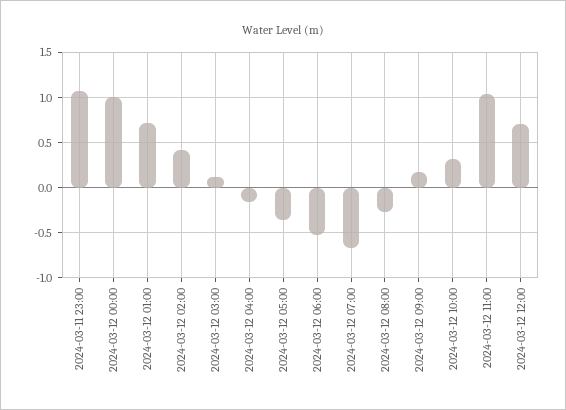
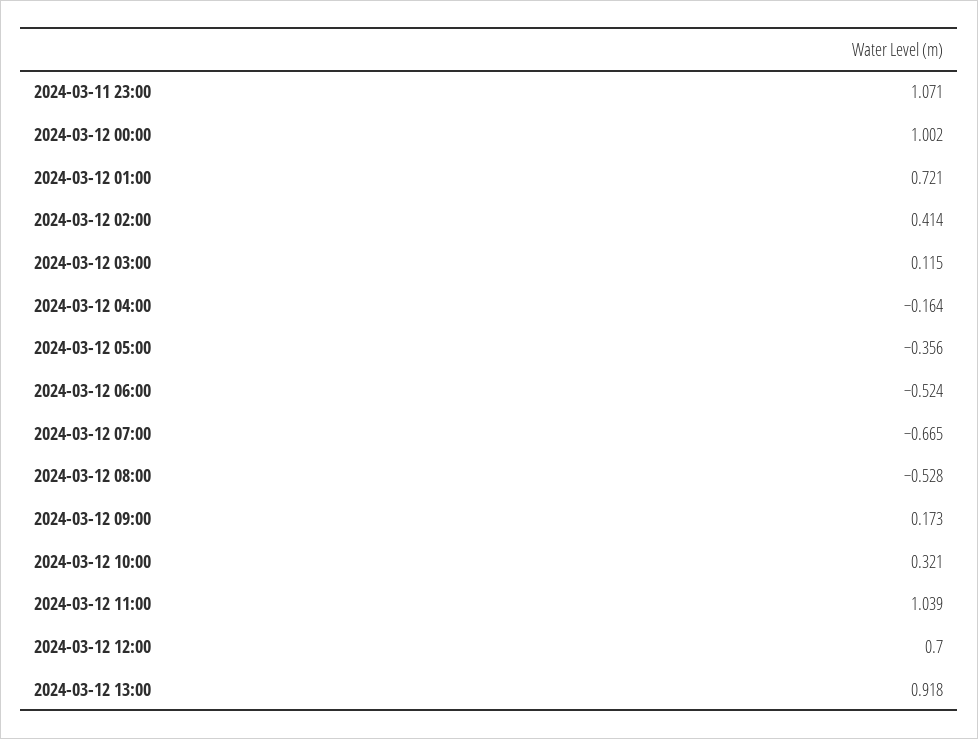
2024-03-12 08:00: -0.3 -> -0.528
2024-03-12 13:00: none -> 0.918

